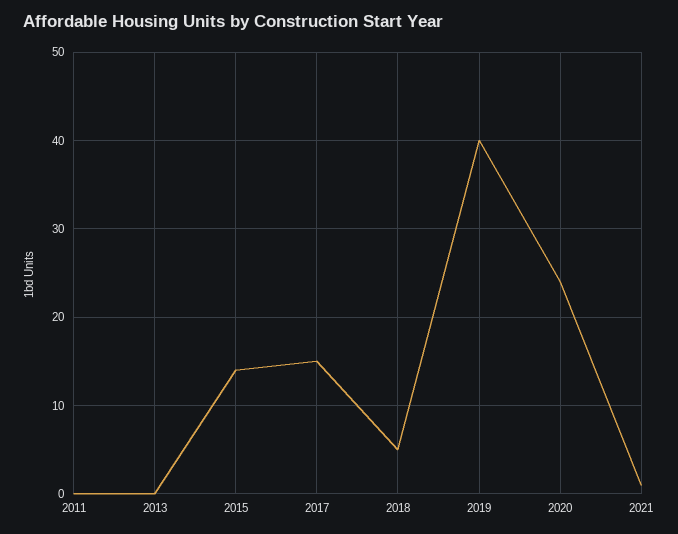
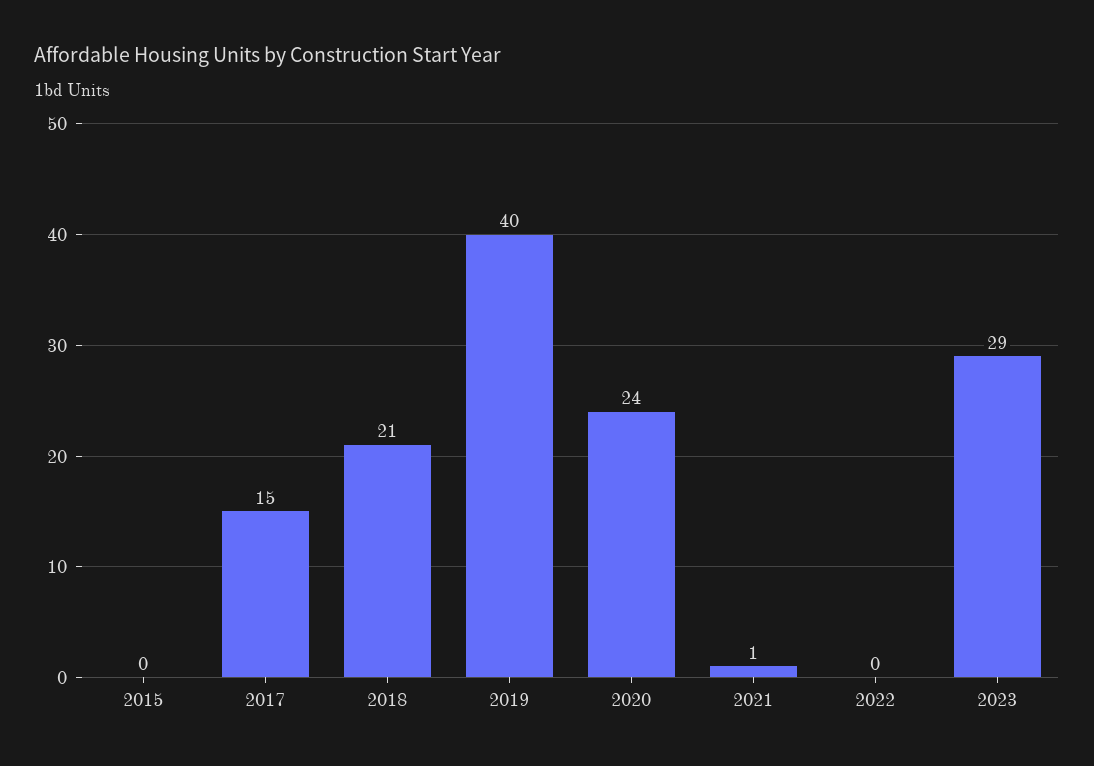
2011: 0 -> none
2013: 0 -> none
2015: 14 -> 0
2018: 5 -> 21
2022: none -> 0
2023: none -> 29

